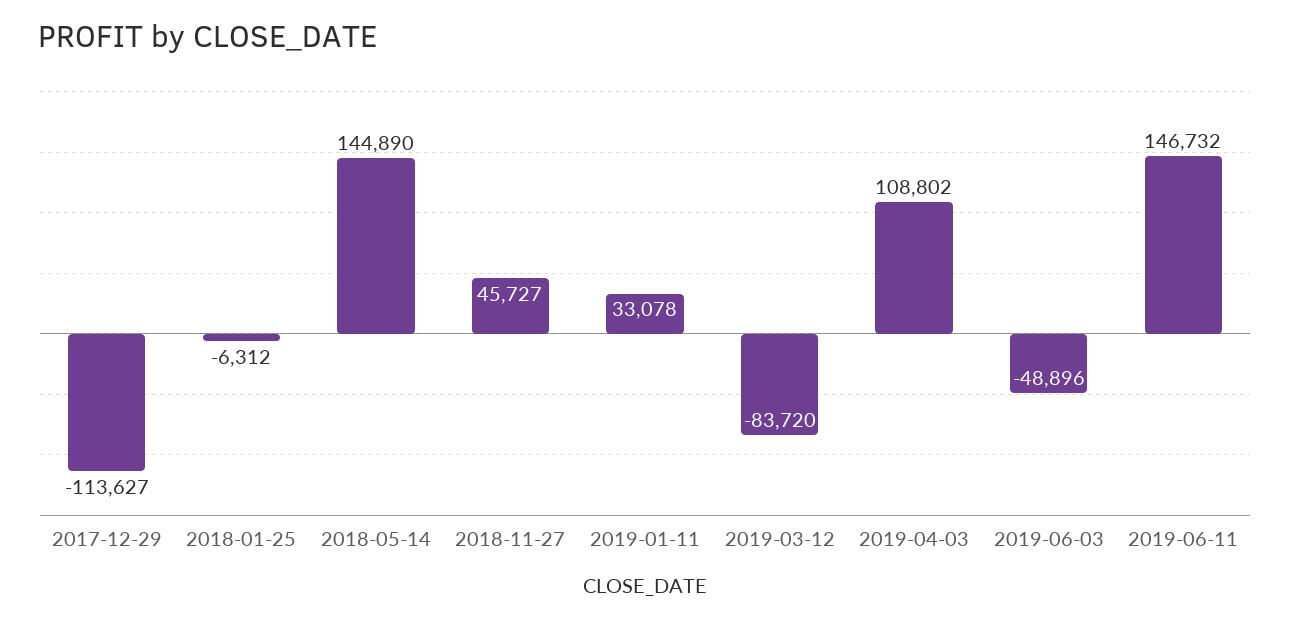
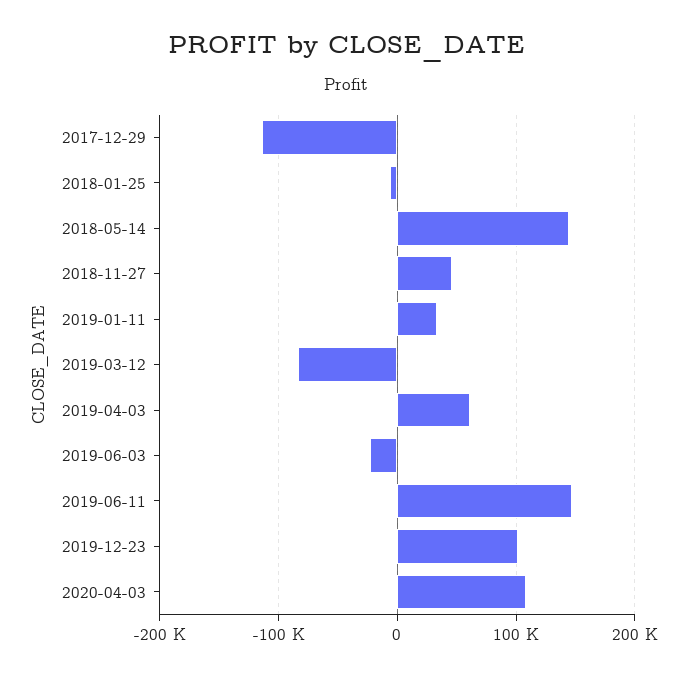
2019-04-03: 108802 -> 60000
2019-06-03: -48896 -> -20000
2019-12-23: none -> 100000
2020-04-03: none -> 110000

